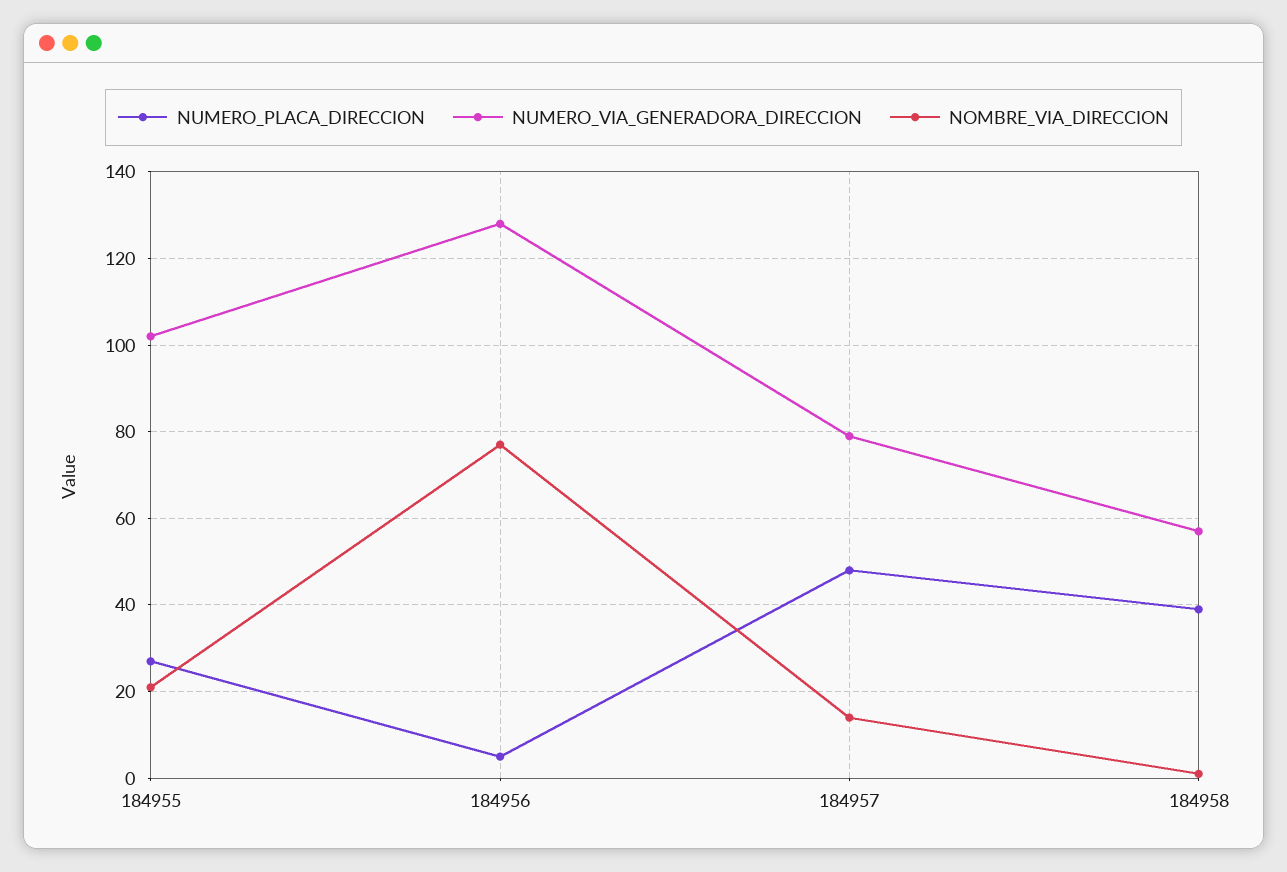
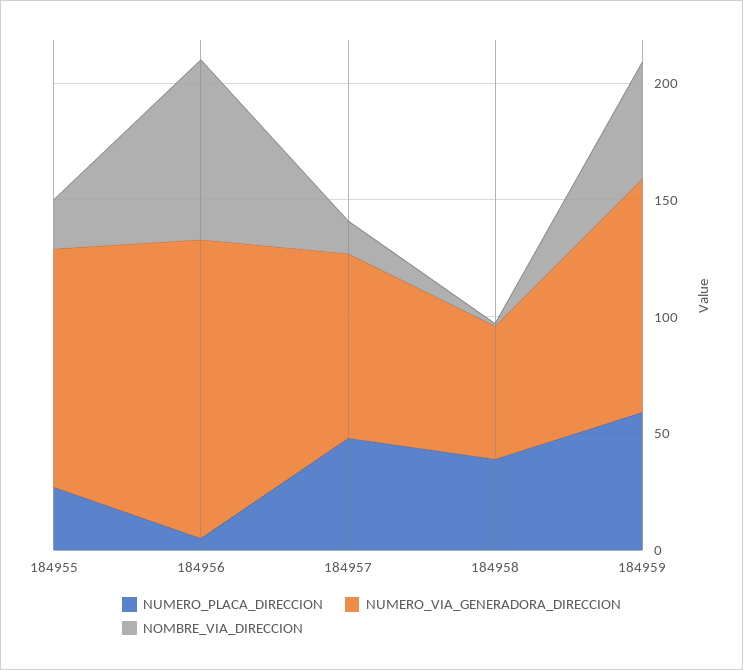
NUMERO_PLACA_DIRECCION, 184959: none -> 60
NUMERO_VIA_GENERADORA_DIRECCION, 184959: none -> 100
NOMBRE_VIA_DIRECCION, 184959: none -> 50

